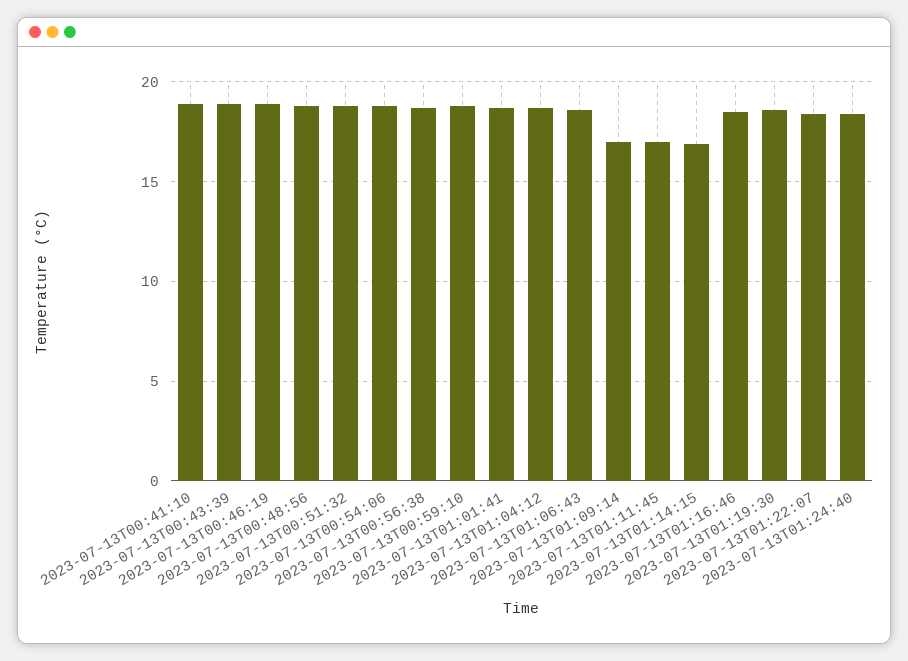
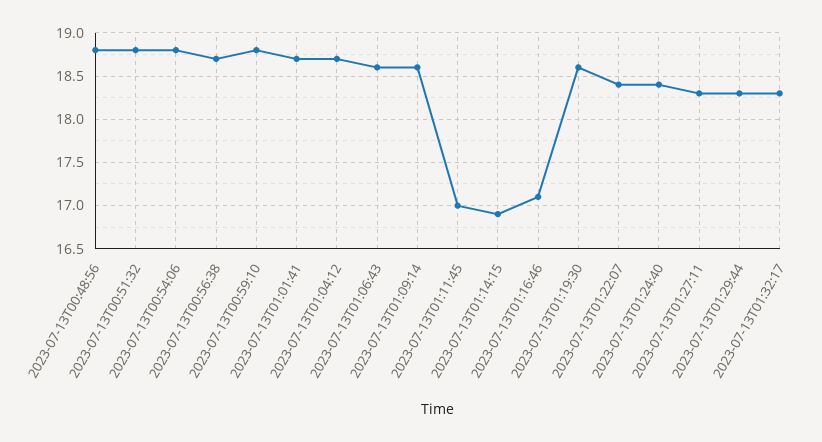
2023-07-13T00:41:10: 19 -> none
2023-07-13T00:43:39: 19 -> none
2023-07-13T00:46:19: 19 -> none
2023-07-13T01:09:14: 17 -> 18.6
2023-07-13T01:16:46: 18.5 -> 17.1
2023-07-13T01:27:11: none -> 18.3
2023-07-13T01:29:44: none -> 18.3
2023-07-13T01:32:17: none -> 18.3

